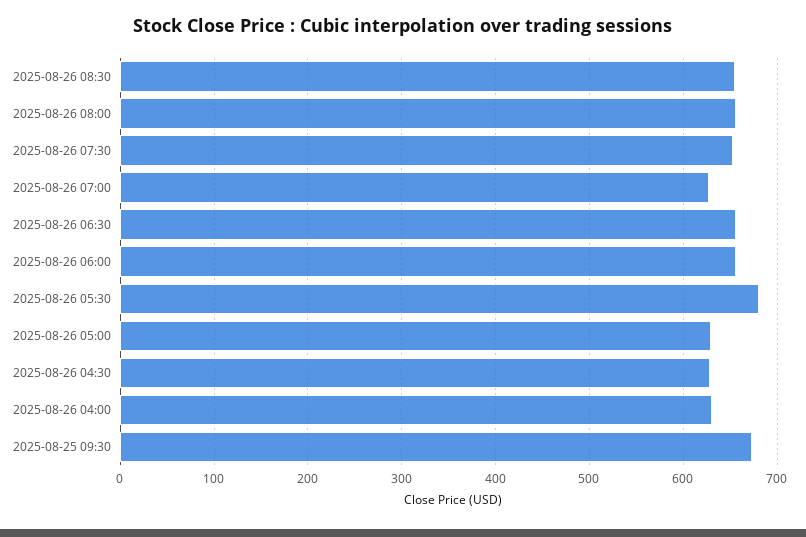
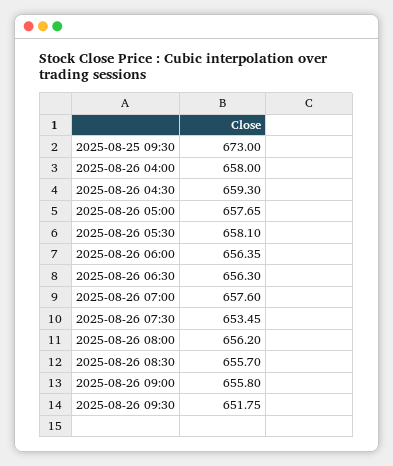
2025-08-26 07:00: 630 -> 657.6
2025-08-26 05:30: 680 -> 658.1
2025-08-26 05:00: 630 -> 657.65
2025-08-26 04:30: 630 -> 659.3
2025-08-26 04:00: 630 -> 658
2025-08-26 09:00: none -> 655.8
2025-08-26 09:30: none -> 651.75

